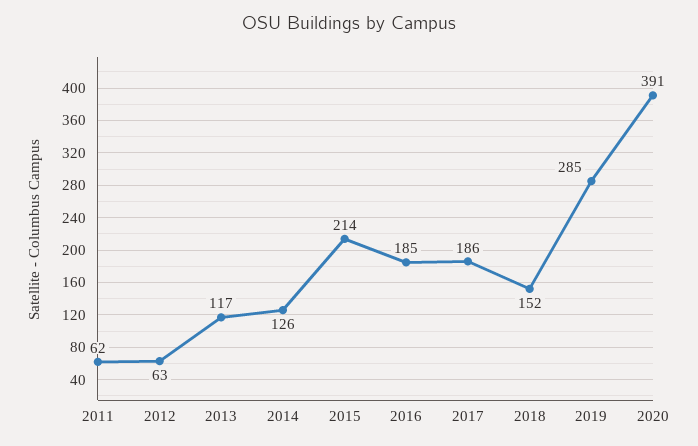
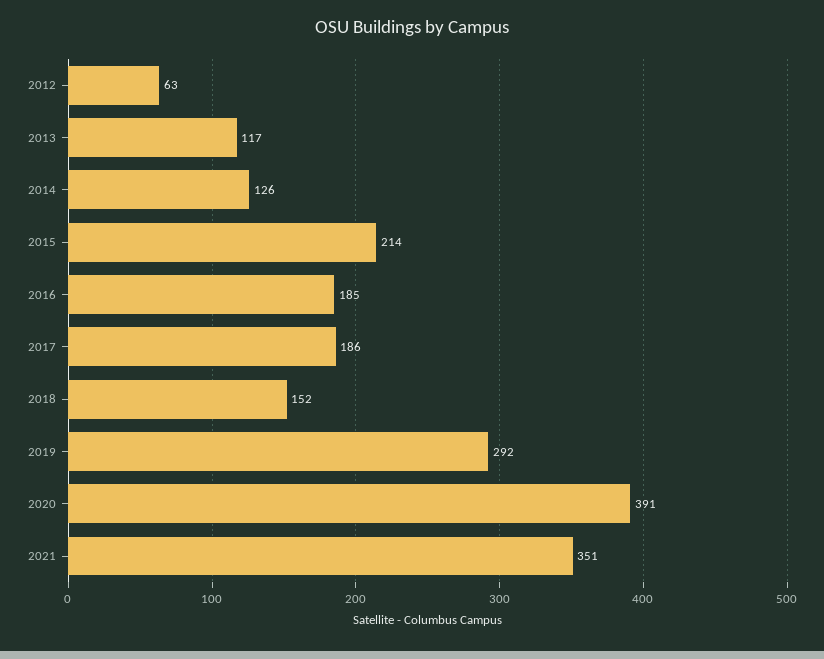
2011: 62 -> none
2019: 285 -> 292
2021: none -> 351

